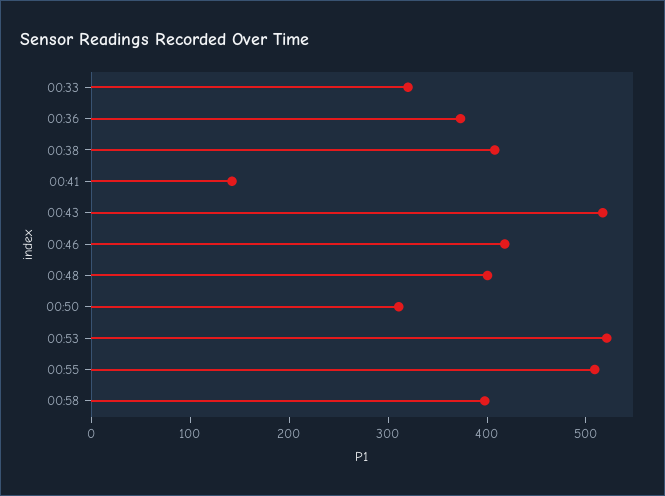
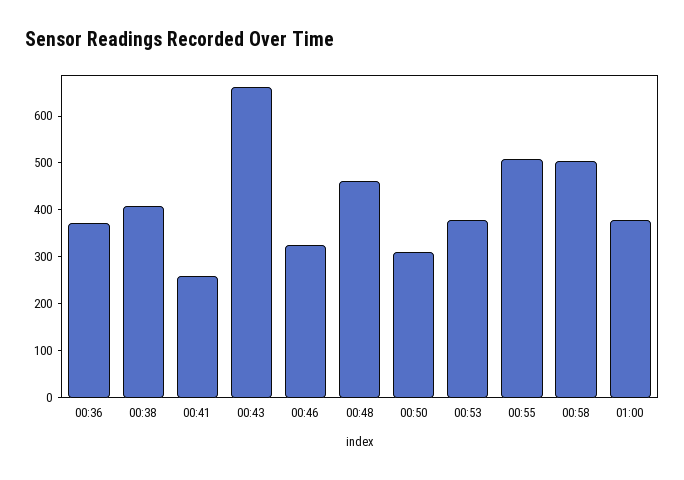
00:33: 320 -> none
00:41: 140 -> 260
00:43: 520 -> 660
00:46: 420 -> 320
00:48: 400 -> 460
00:53: 520 -> 380
00:58: 400 -> 500
01:00: none -> 380

